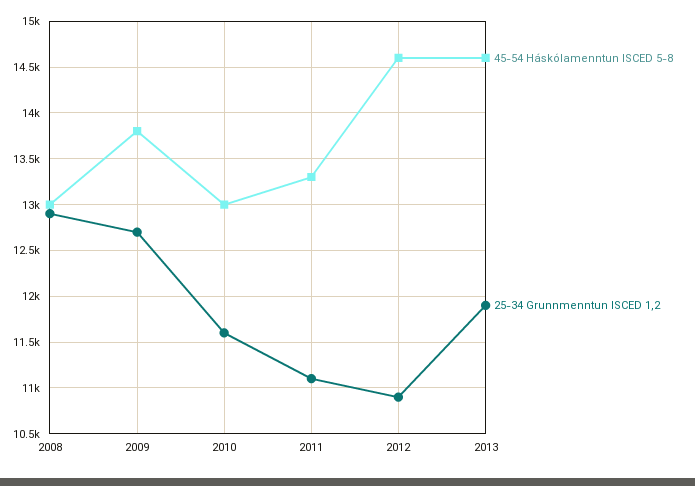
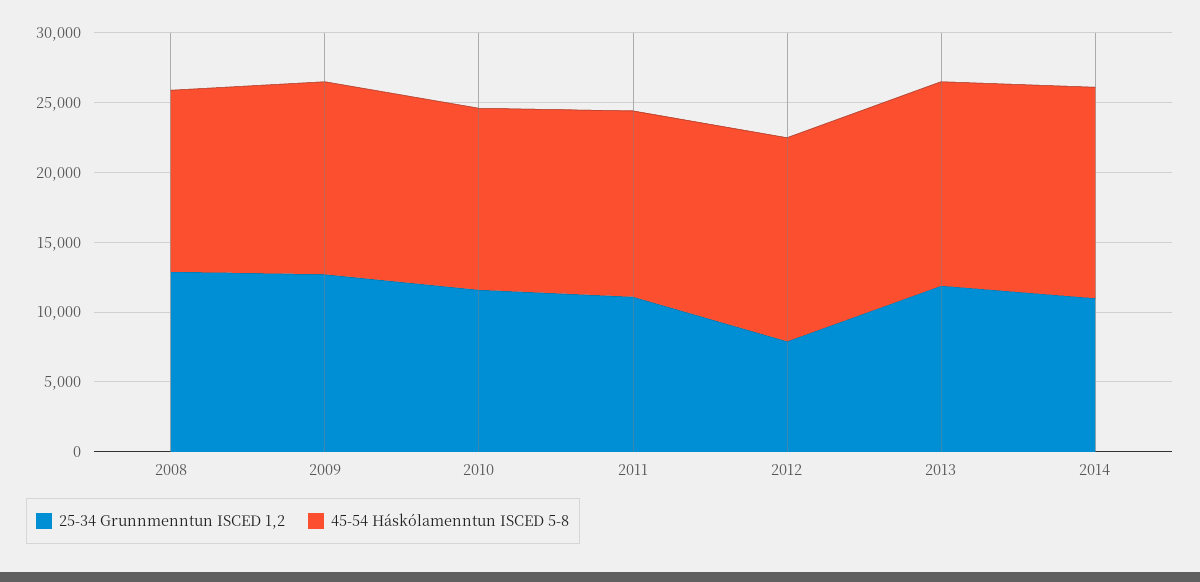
25-34 Grunnmenntun ISCED 1,2, 2012: 10900 -> 8000
25-34 Grunnmenntun ISCED 1,2, 2014: none -> 11000
45-54 Háskólamenntun ISCED 5-8, 2014: none -> 15000

